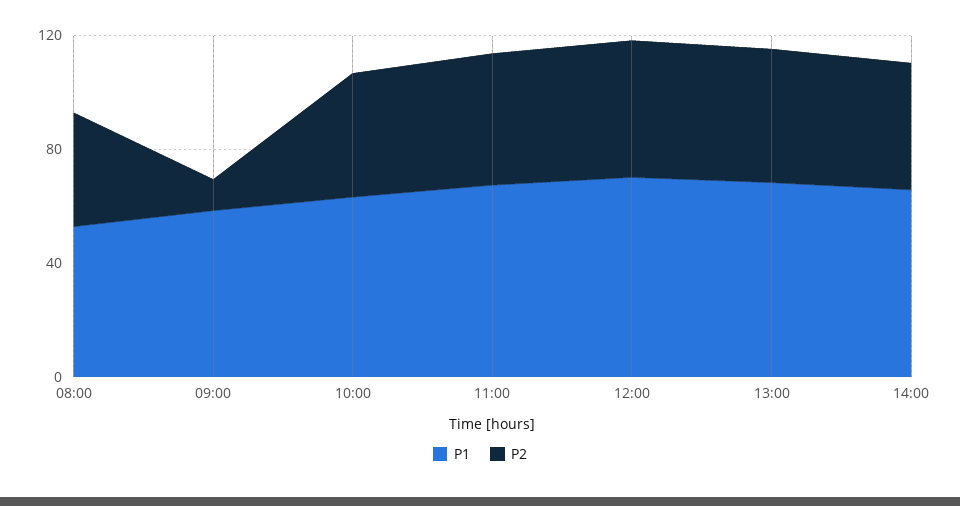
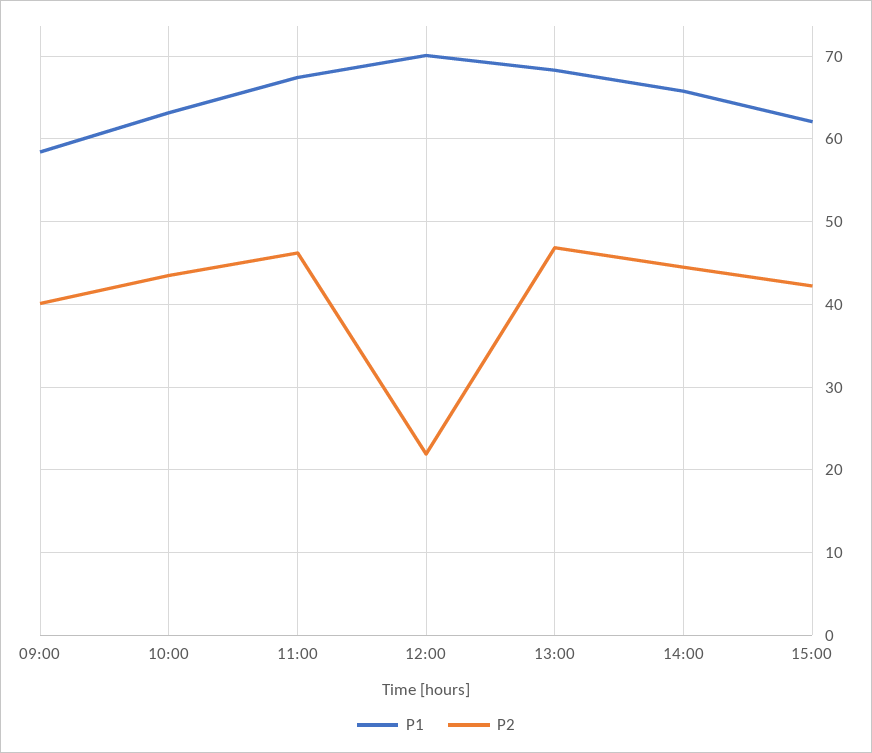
P1, 08:00: 50 -> none
P2, 08:00: 40 -> none
P2, 09:00: 10 -> 40
P2, 12:00: 50 -> 22
P1, 15:00: none -> 62
P2, 15:00: none -> 42

